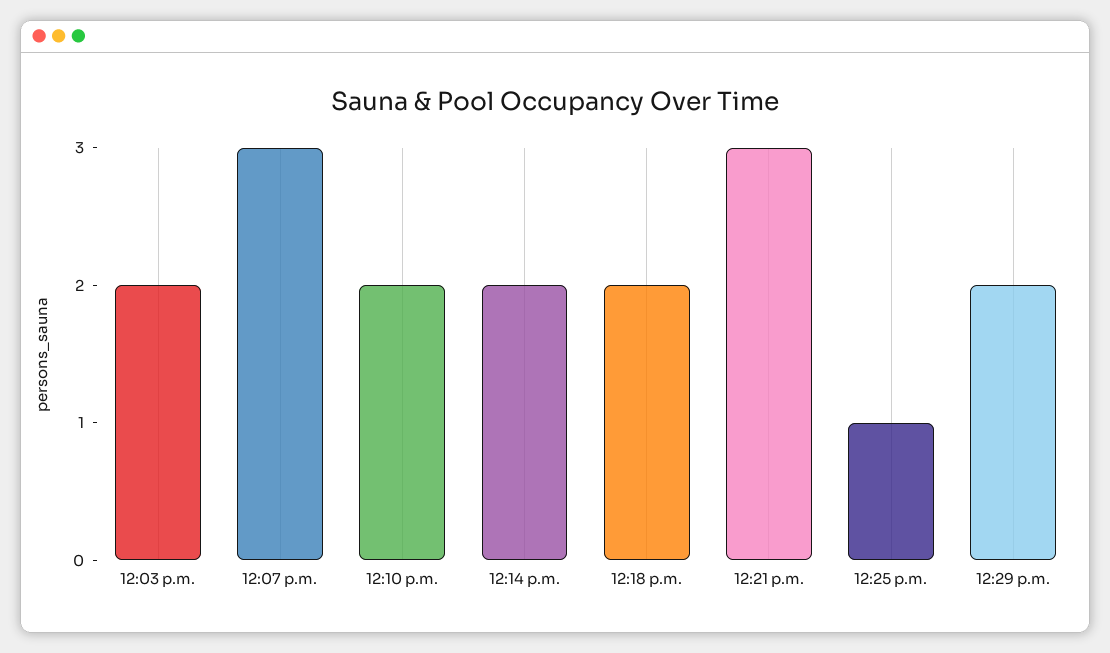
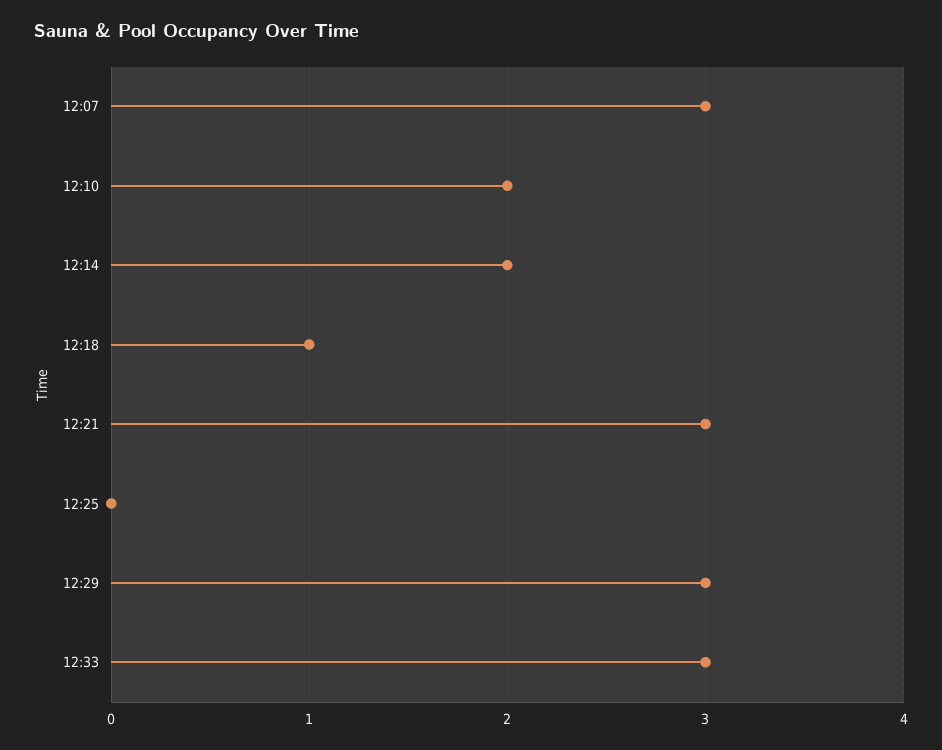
12:03 p.m.: 2 -> none
12:18 p.m.: 2 -> 1
12:25 p.m.: 1 -> 0
12:29 p.m.: 2 -> 3
12:33: none -> 3

